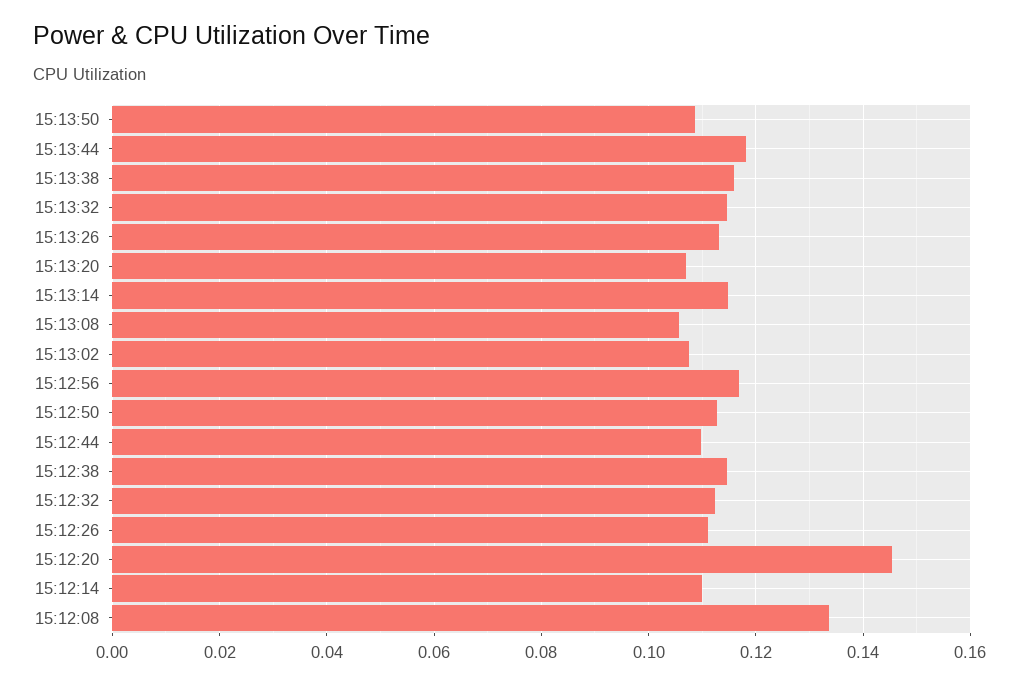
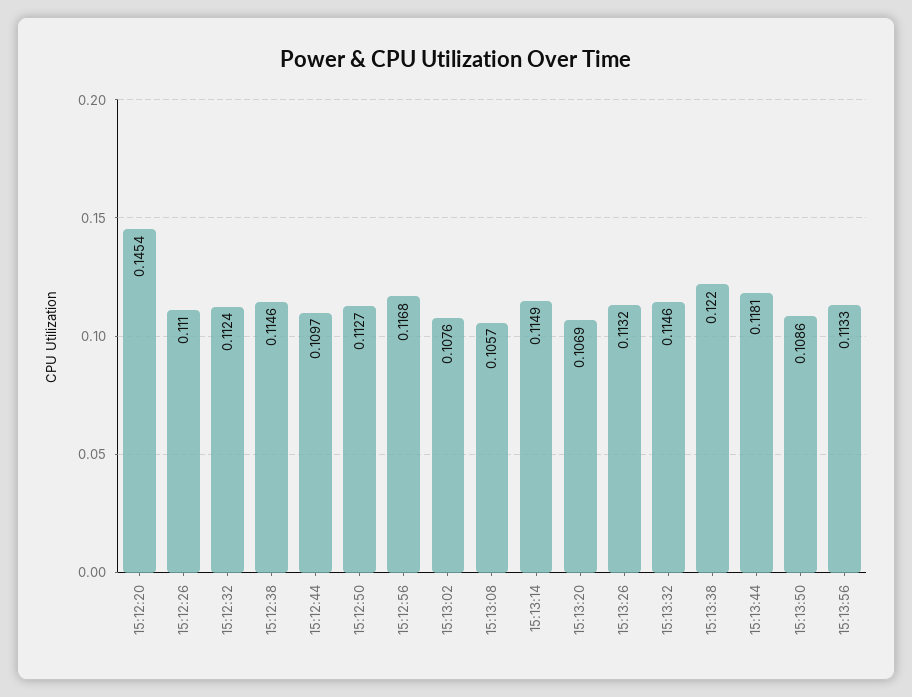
15:13:38: 0.116 -> 0.122
15:12:14: 0.11 -> none
15:12:08: 0.134 -> none
15:13:56: none -> 0.1133

